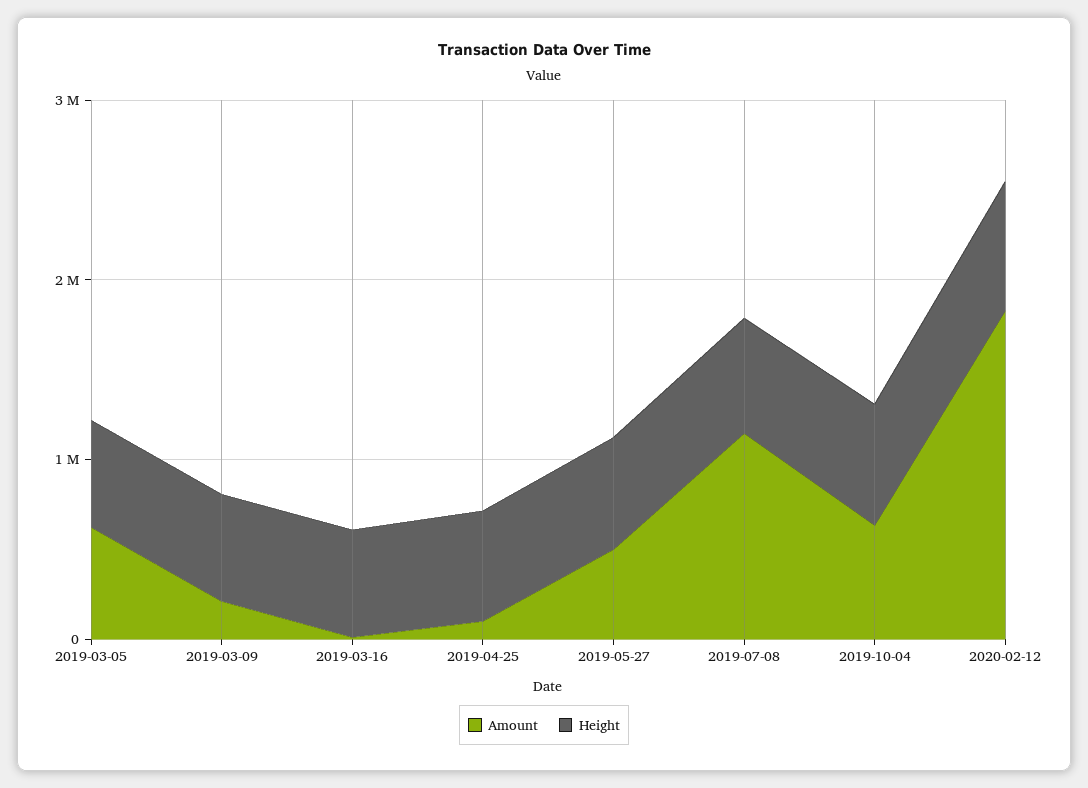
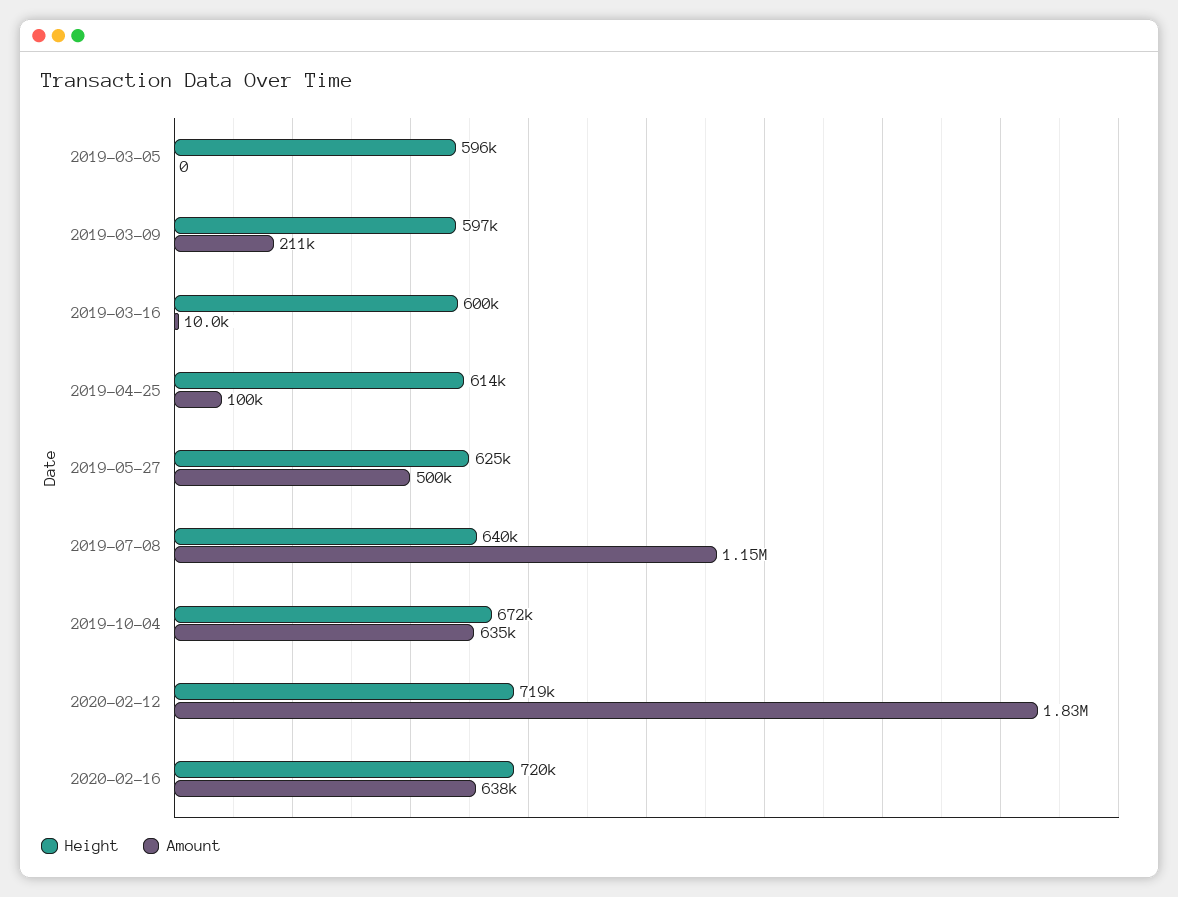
Amount, 2019-03-05: 600000 -> 0
Height, 2020-02-16: none -> 720000
Amount, 2020-02-16: none -> 638000

